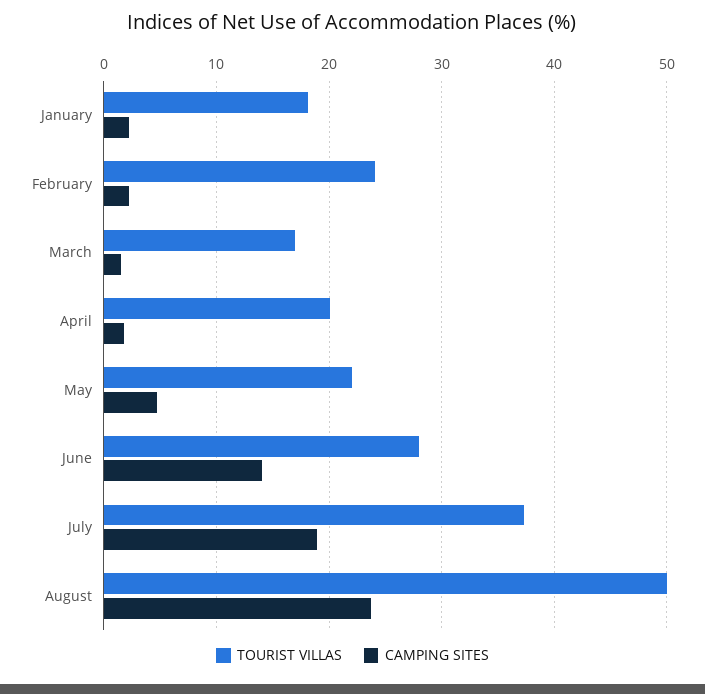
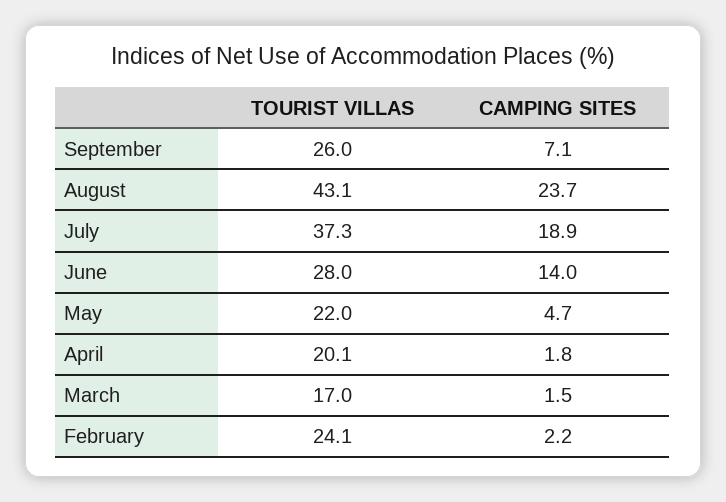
TOURIST VILLAS, January: 18 -> none
CAMPING SITES, January: 2 -> none
TOURIST VILLAS, August: 50 -> 43.1
TOURIST VILLAS, September: none -> 26
CAMPING SITES, September: none -> 7.1

